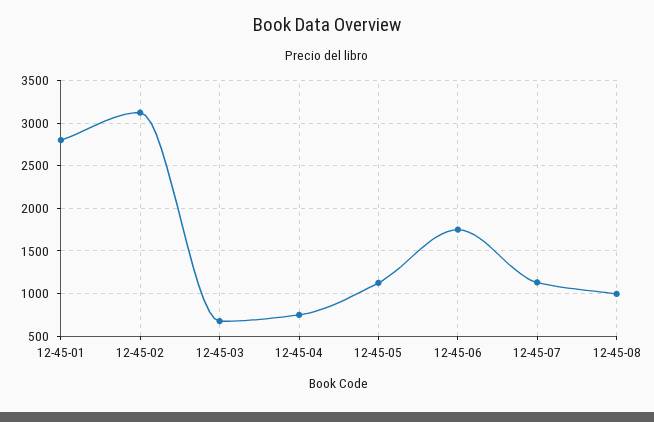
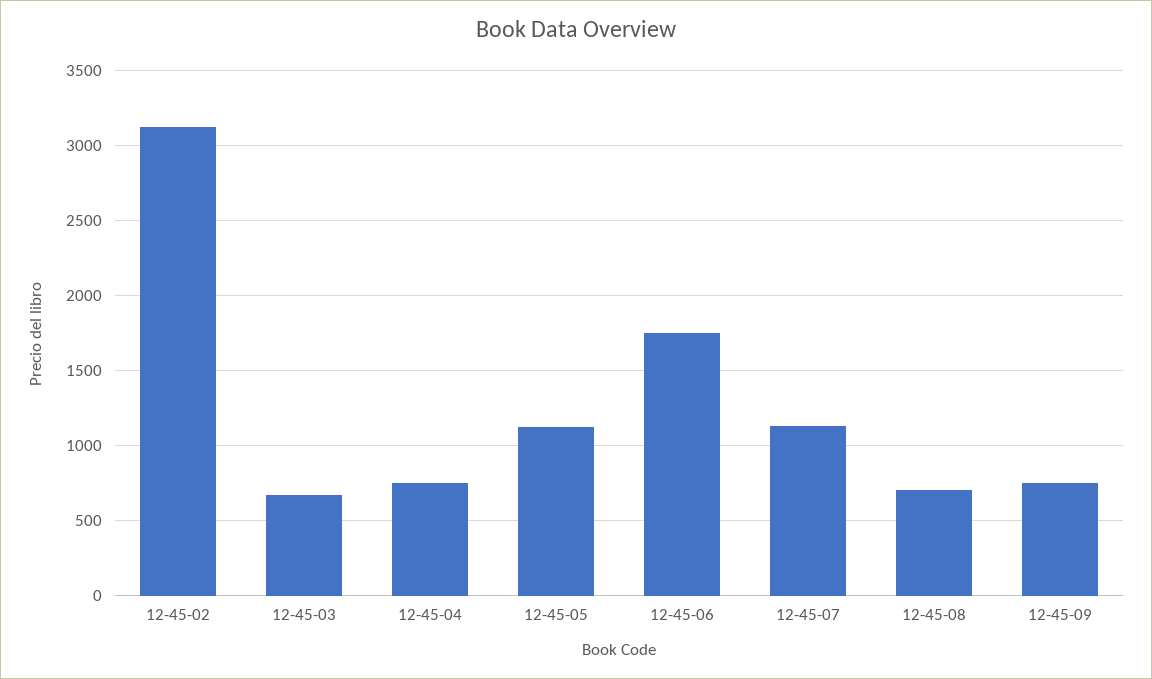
12-45-01: 2800 -> none
12-45-08: 1000 -> 700
12-45-09: none -> 750

